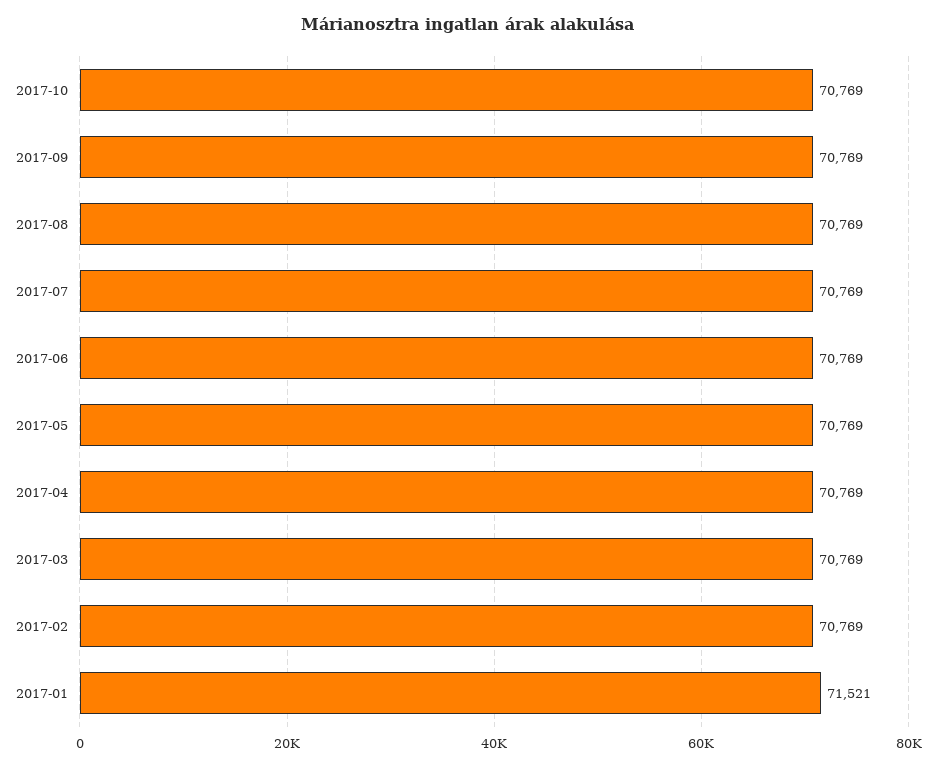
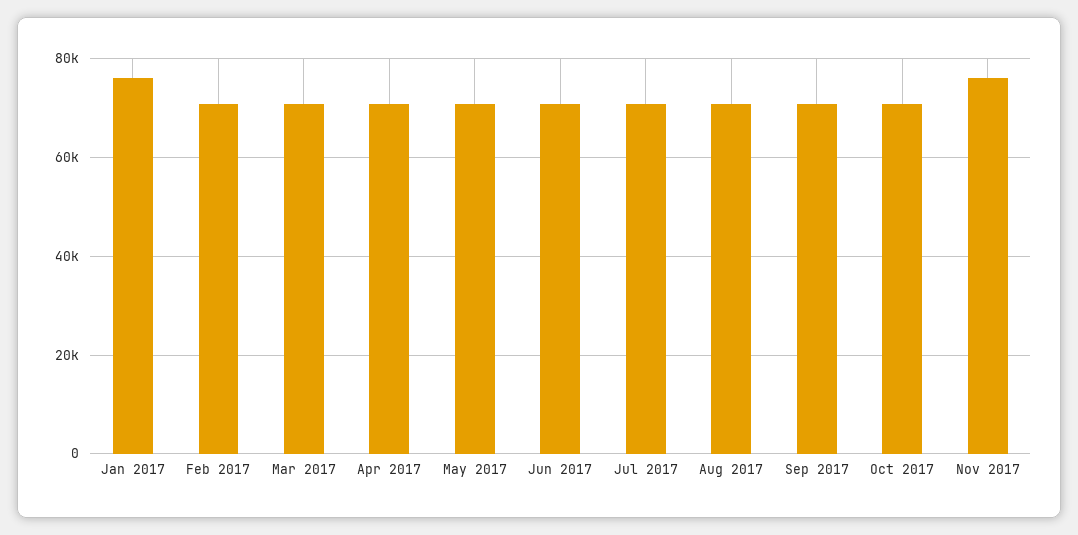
2017-01: 71521 -> 76000
Nov 2017: none -> 76000

